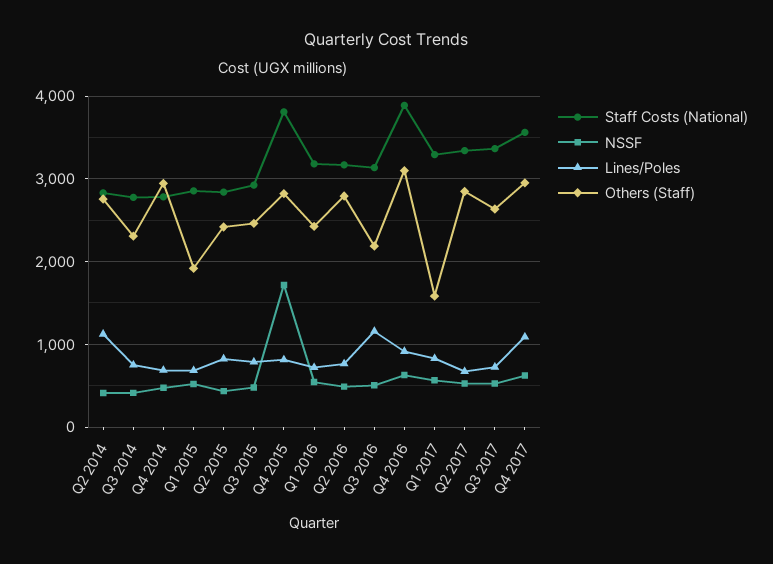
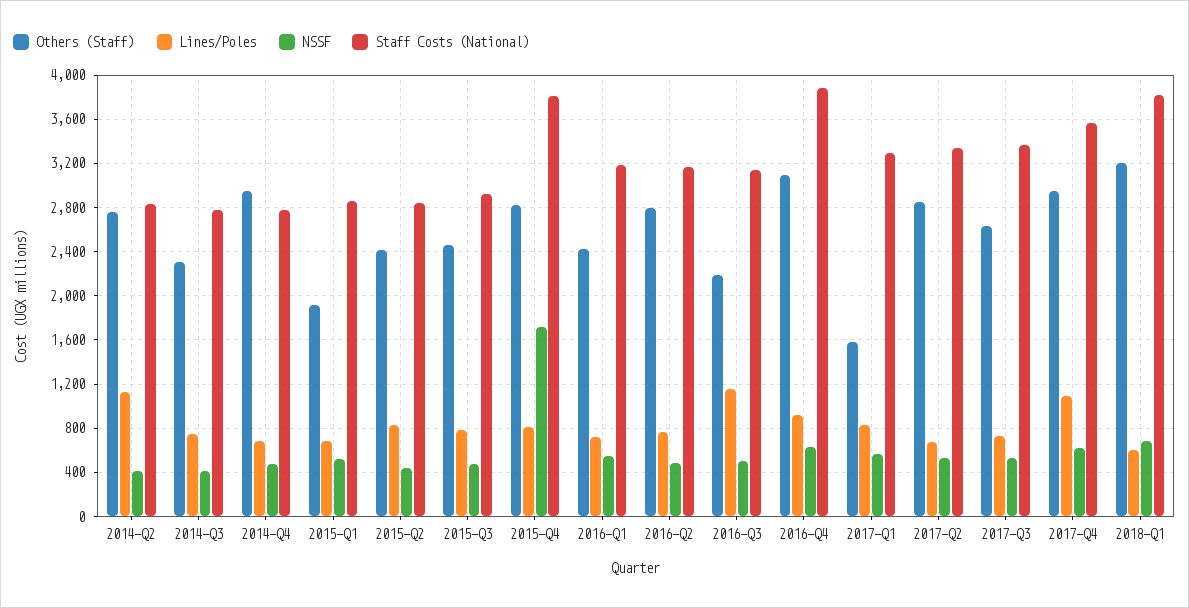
Others (Staff), 2018-Q1: none -> 3200
Lines/Poles, 2018-Q1: none -> 600
NSSF, 2018-Q1: none -> 700
Staff Costs (National), 2018-Q1: none -> 3800

